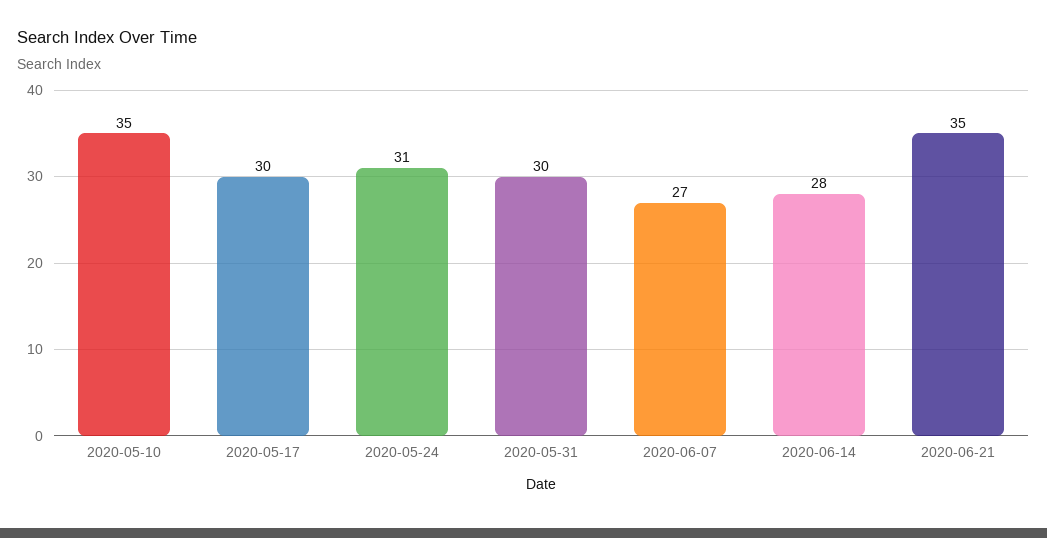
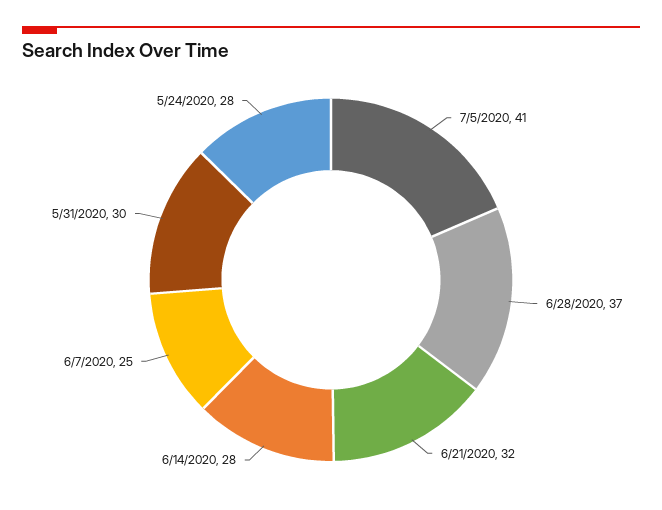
2020-05-10: 35 -> none
2020-05-17: 30 -> none
2020-05-24: 31 -> 28
2020-06-07: 27 -> 25
2020-06-21: 35 -> 32
7/5/2020: none -> 41
6/28/2020: none -> 37

